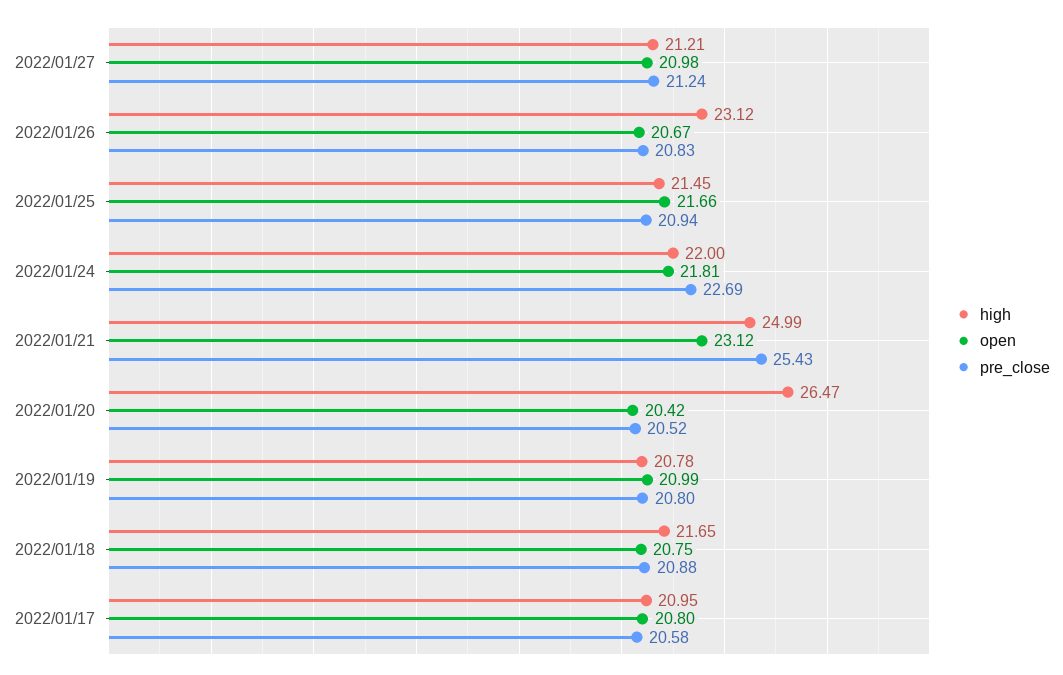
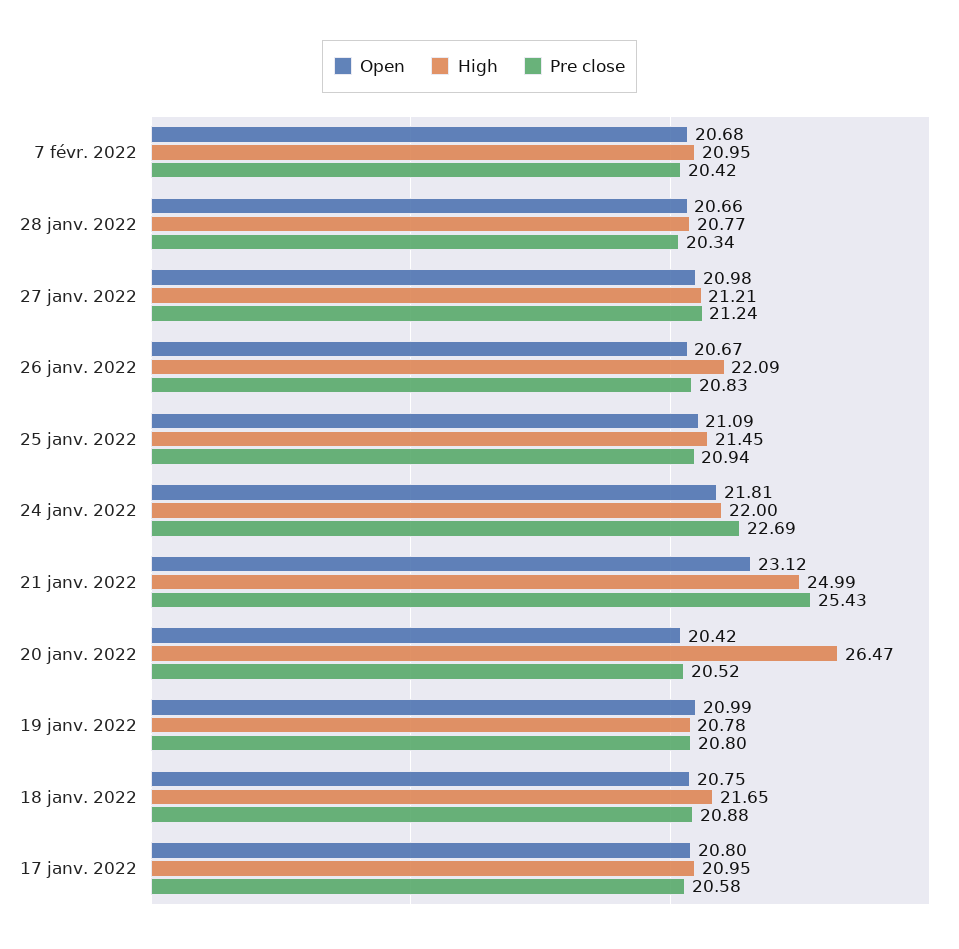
high, 2022/01/26: 23.12 -> 22.09
open, 2022/01/25: 21.66 -> 21.09
open, 7 févr. 2022: none -> 20.68
high, 7 févr. 2022: none -> 20.95
pre_close, 7 févr. 2022: none -> 20.42
open, 28 janv. 2022: none -> 20.66
high, 28 janv. 2022: none -> 20.77
pre_close, 28 janv. 2022: none -> 20.34

